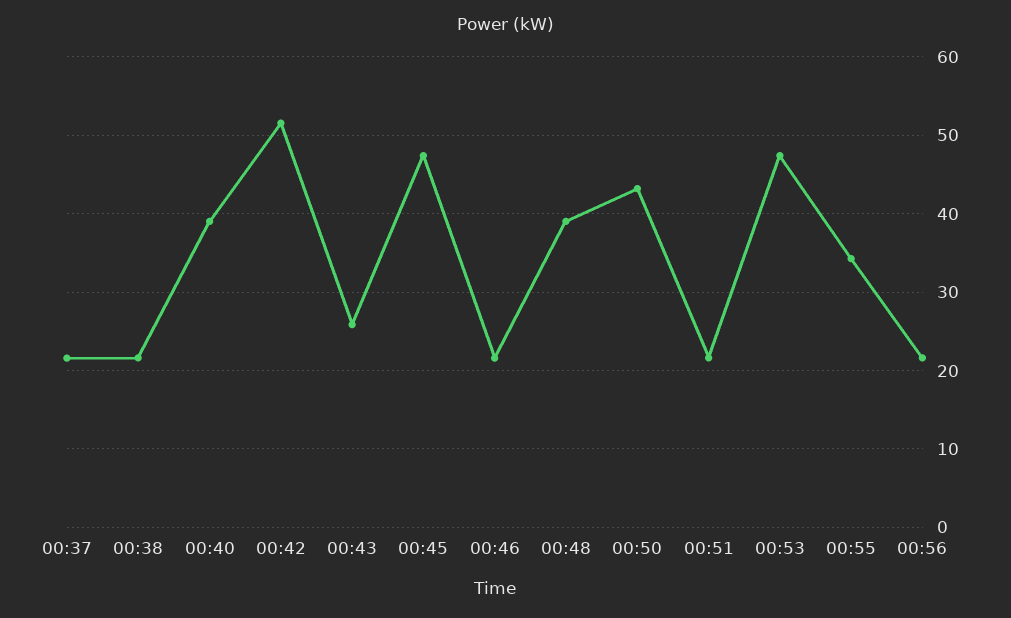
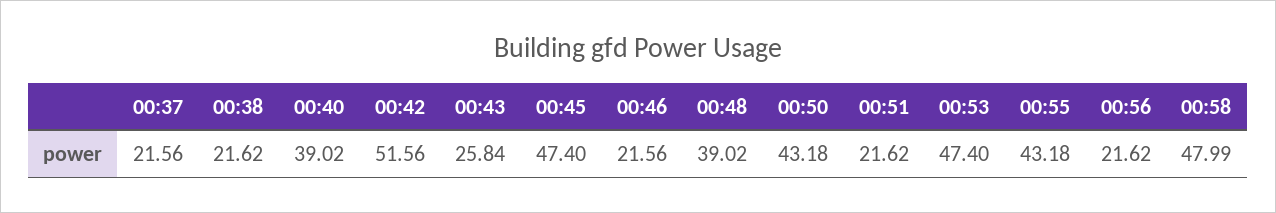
00:55: 34 -> 43.18
00:58: none -> 47.99

